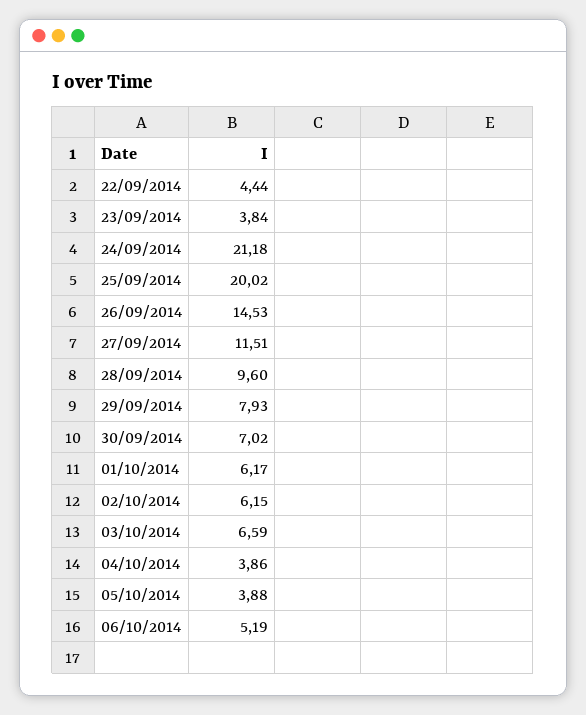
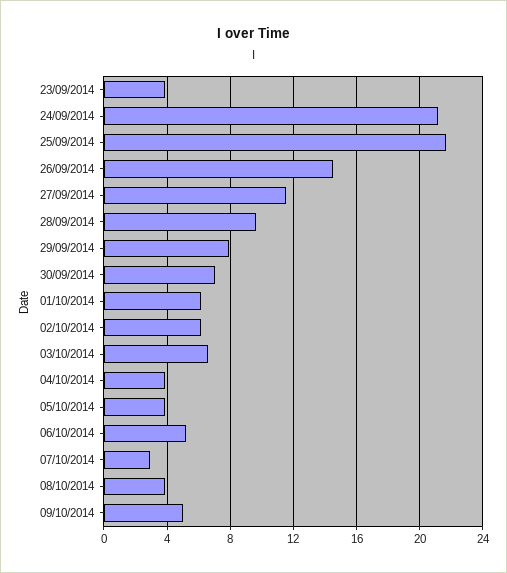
22/09/2014: 4.44 -> none
25/09/2014: 20.02 -> 21.5
07/10/2014: none -> 3
08/10/2014: none -> 4
09/10/2014: none -> 5

